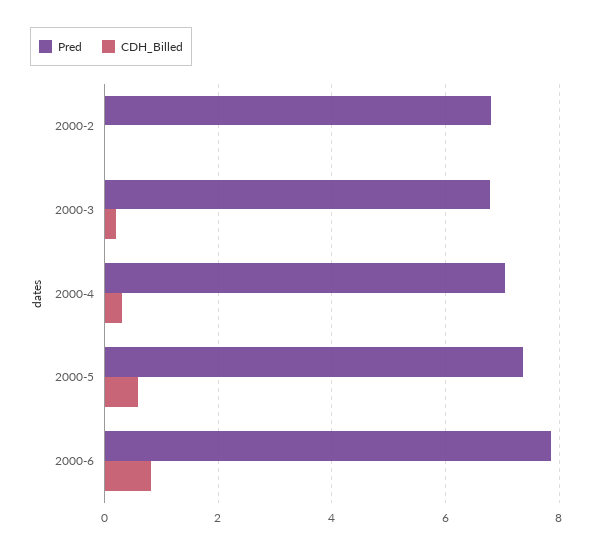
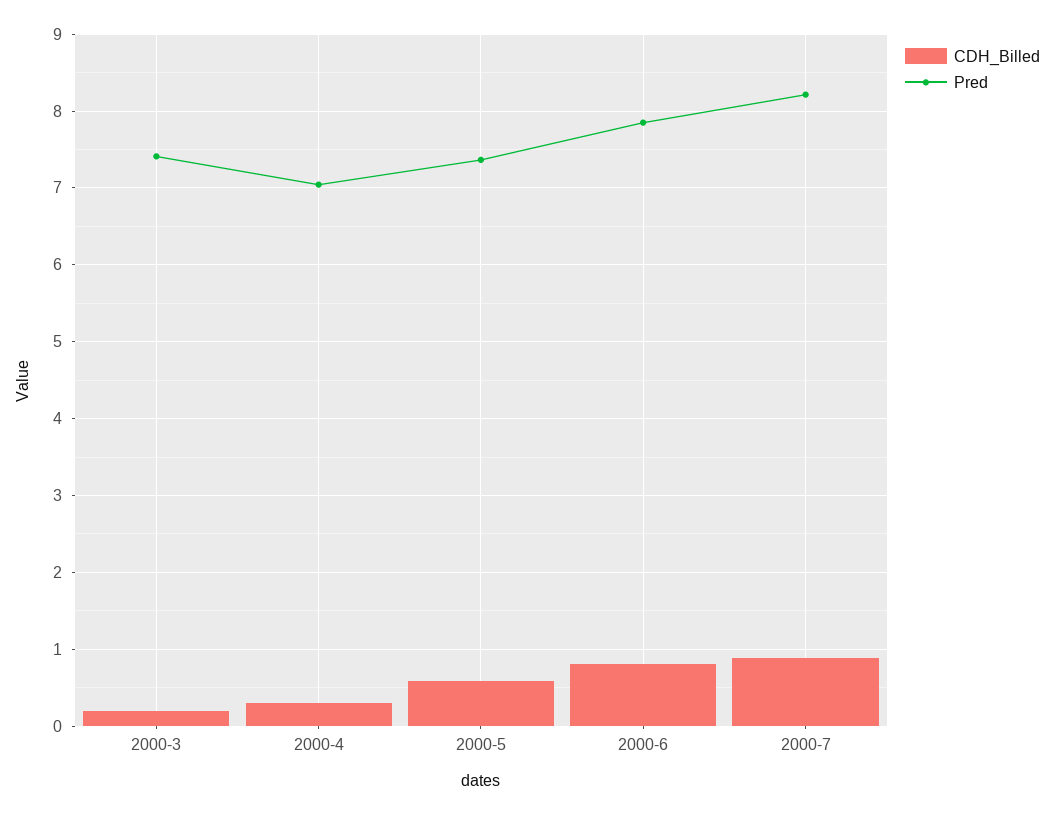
Pred, 2000-2: 6.8 -> none
CDH_Billed, 2000-2: 0 -> none
Pred, 2000-3: 6.8 -> 7.4
CDH_Billed, 2000-7: none -> 0.9
Pred, 2000-7: none -> 8.2

